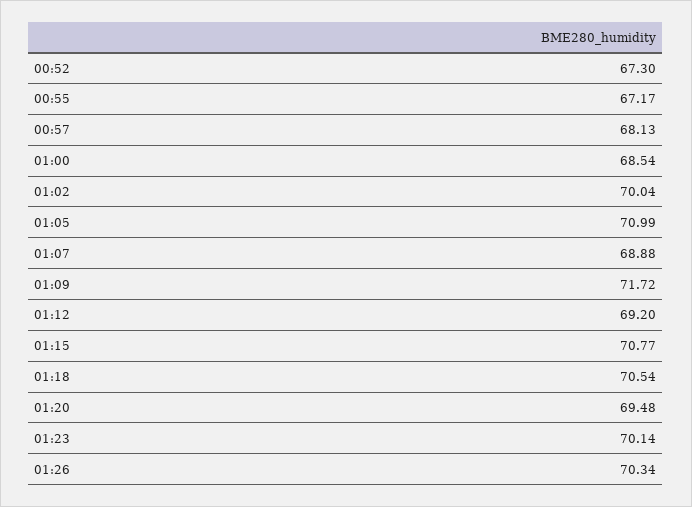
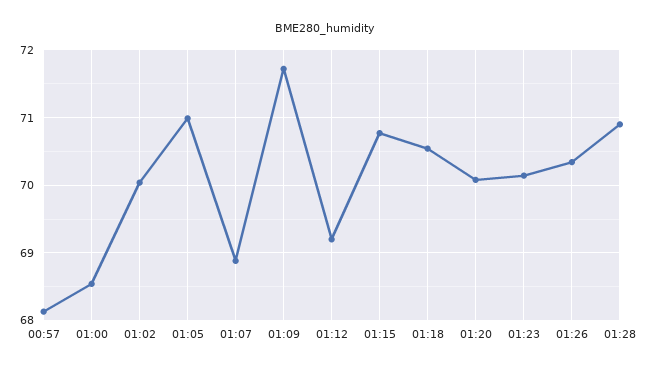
00:52: 67.3 -> none
00:55: 67.17 -> none
01:20: 69.48 -> 70.1
01:28: none -> 70.9

